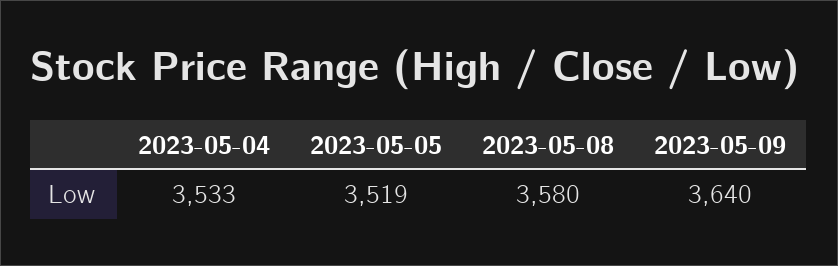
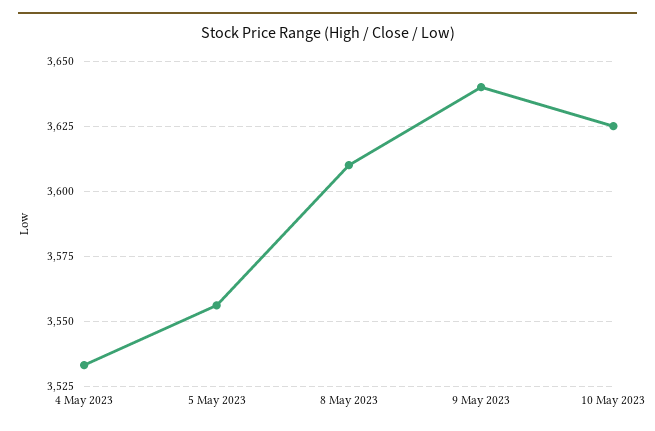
2023-05-05: 3519 -> 3555
2023-05-08: 3580 -> 3610
10 May 2023: none -> 3625

